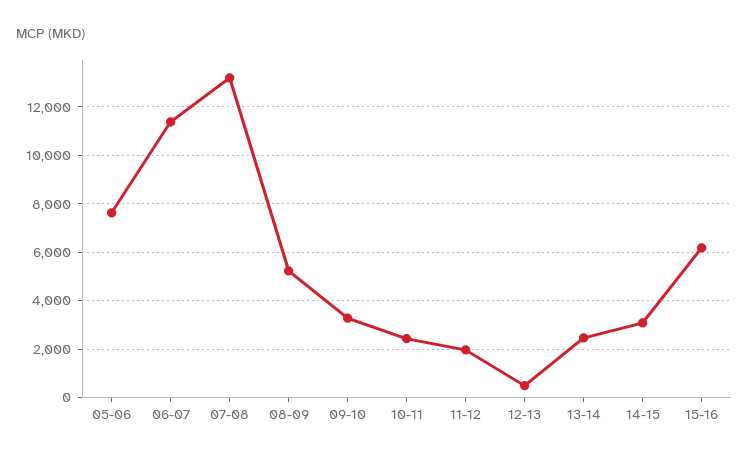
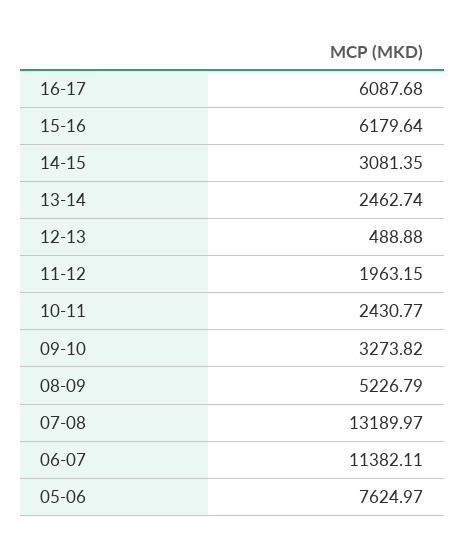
16-17: none -> 6087.68

